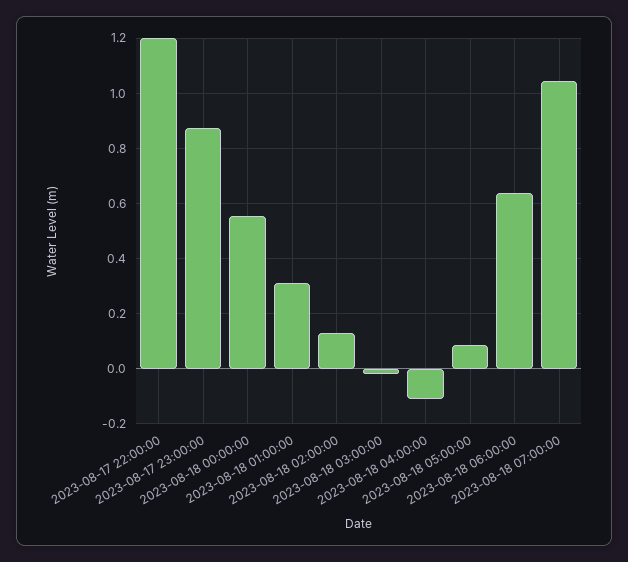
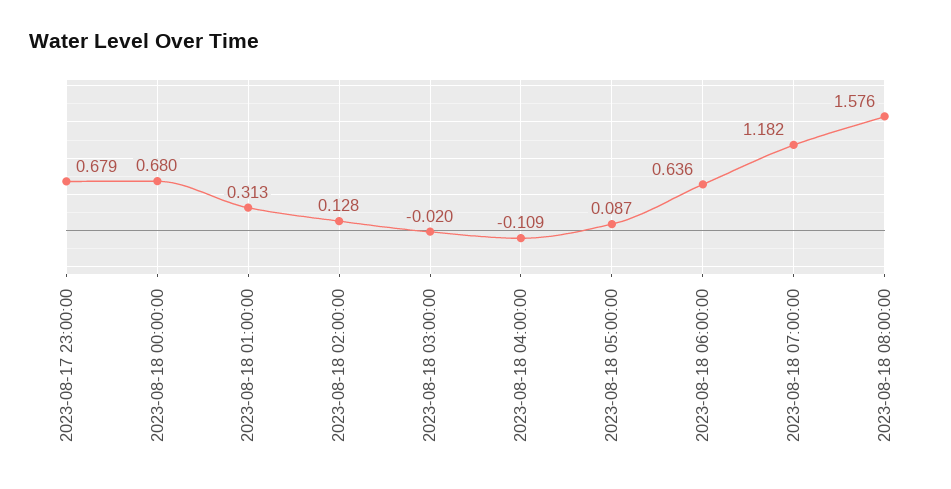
2023-08-17 22:00:00: 1.2 -> none
2023-08-17 23:00:00: 0.875 -> 0.679
2023-08-18 00:00:00: 0.55 -> 0.68
2023-08-18 07:00:00: 1.05 -> 1.182
2023-08-18 08:00:00: none -> 1.576

